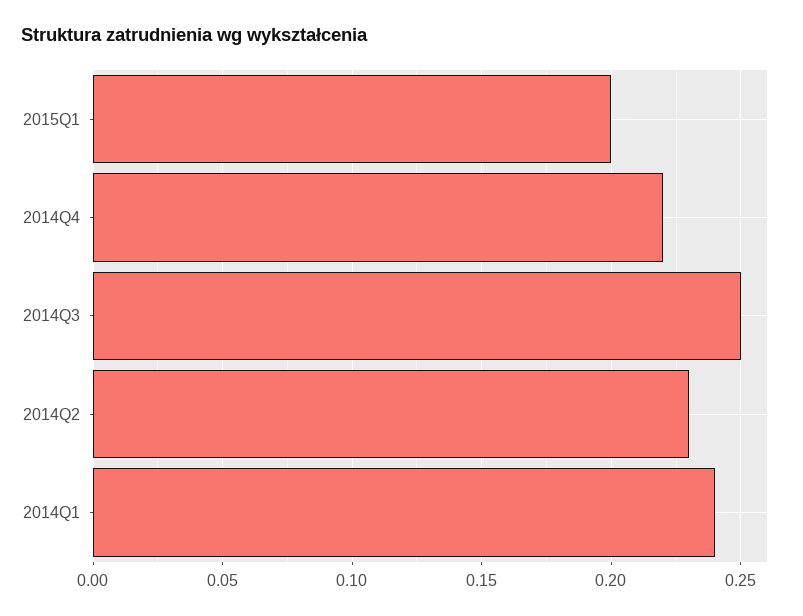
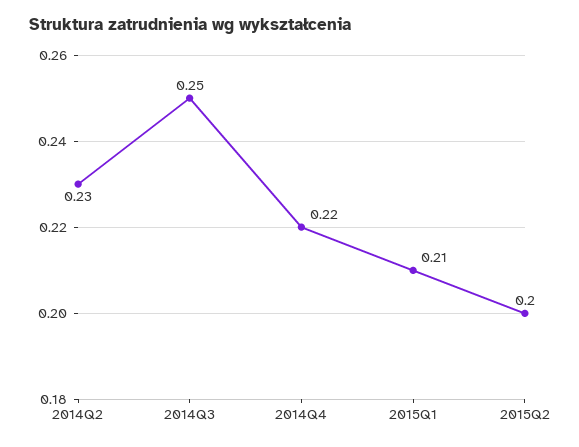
2015Q1: 0.2 -> 0.21
2014Q1: 0.24 -> none
2015Q2: none -> 0.2

